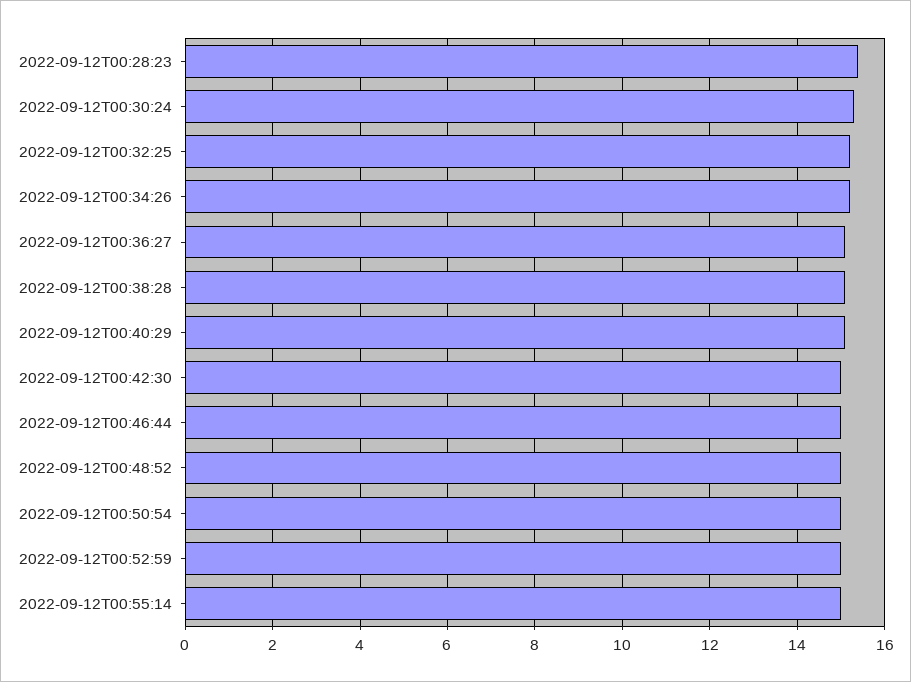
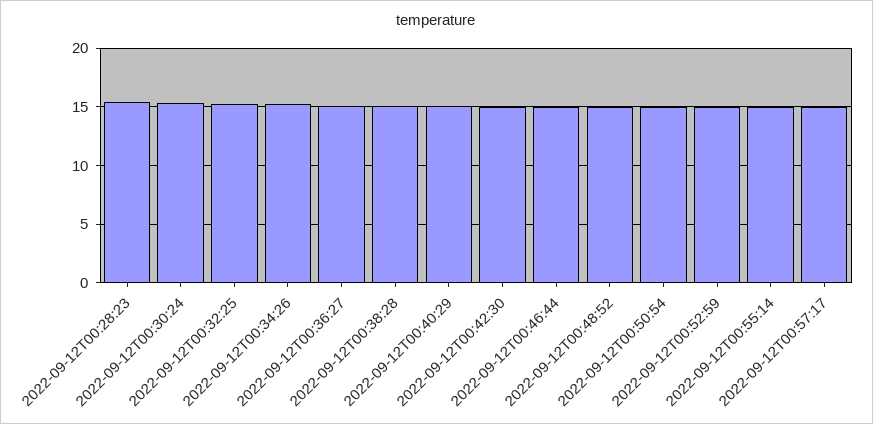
2022-09-12T00:57:17: none -> 15

